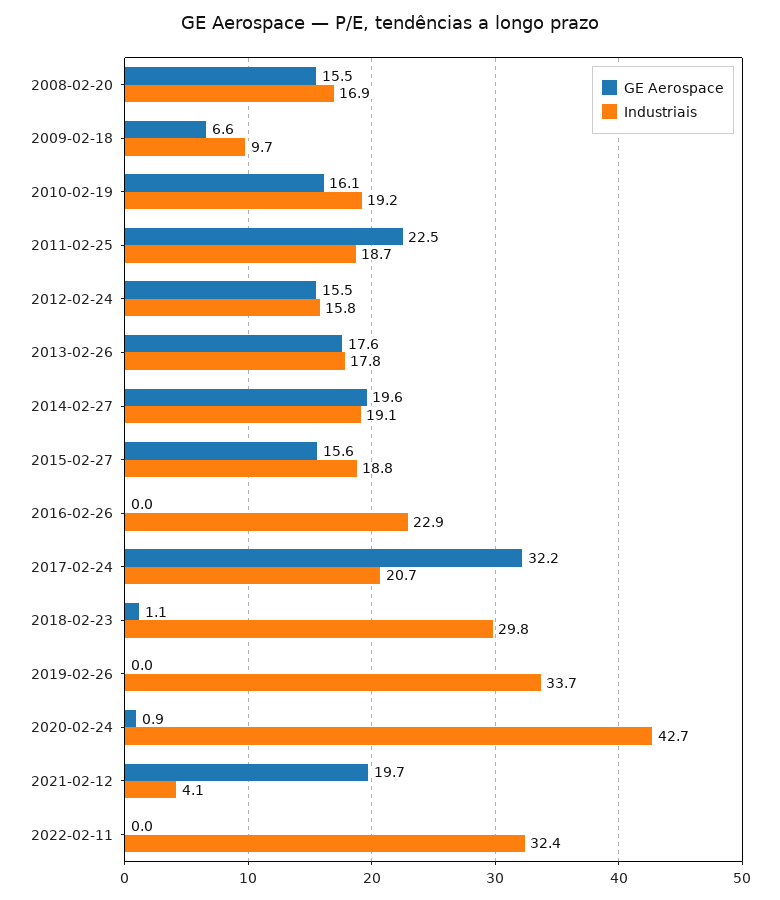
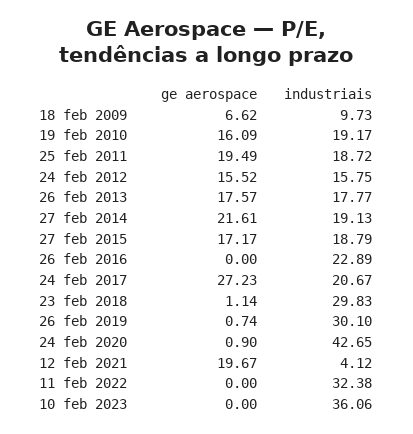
GE Aerospace, 2008-02-20: 15.5 -> none
Industriais, 2008-02-20: 16.9 -> none
GE Aerospace, 2011-02-25: 22.5 -> 19.49
GE Aerospace, 2014-02-27: 19.6 -> 21.61
GE Aerospace, 2015-02-27: 15.6 -> 17.17
GE Aerospace, 2017-02-24: 32.2 -> 27.23
GE Aerospace, 2019-02-26: 0 -> 0.74
Industriais, 2019-02-26: 33.7 -> 30.1
GE Aerospace, 10 feb 2023: none -> 0
Industriais, 10 feb 2023: none -> 36.06

